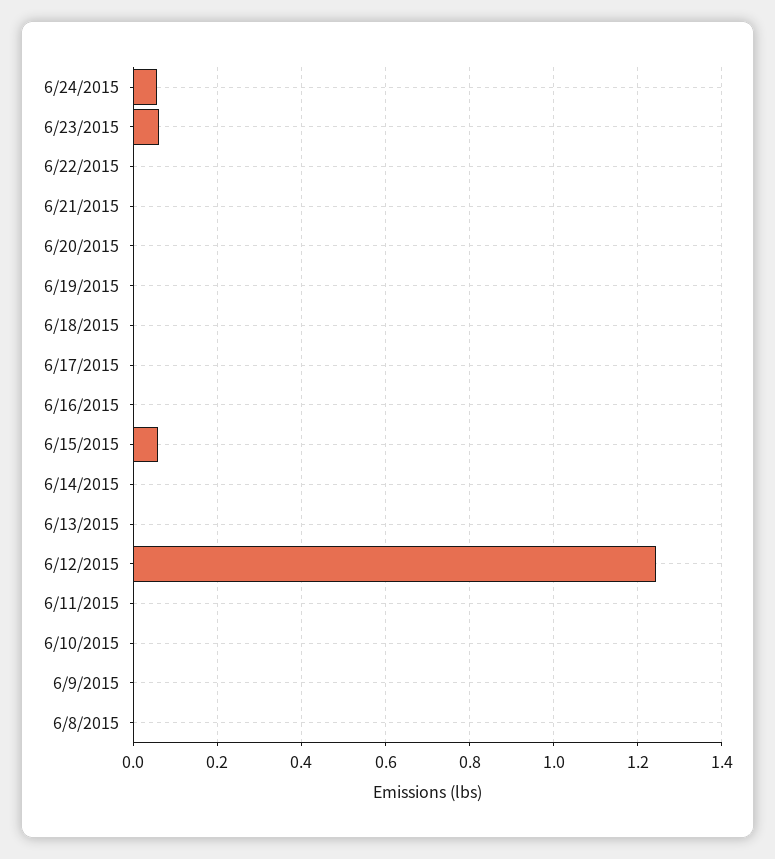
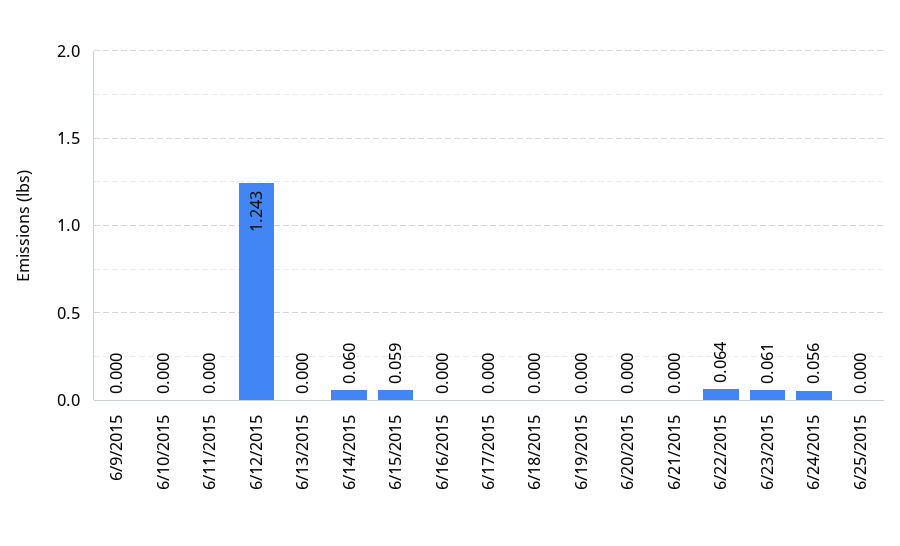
6/22/2015: 0 -> 0.064
6/14/2015: 0 -> 0.06
6/8/2015: 0 -> none
6/25/2015: none -> 0

